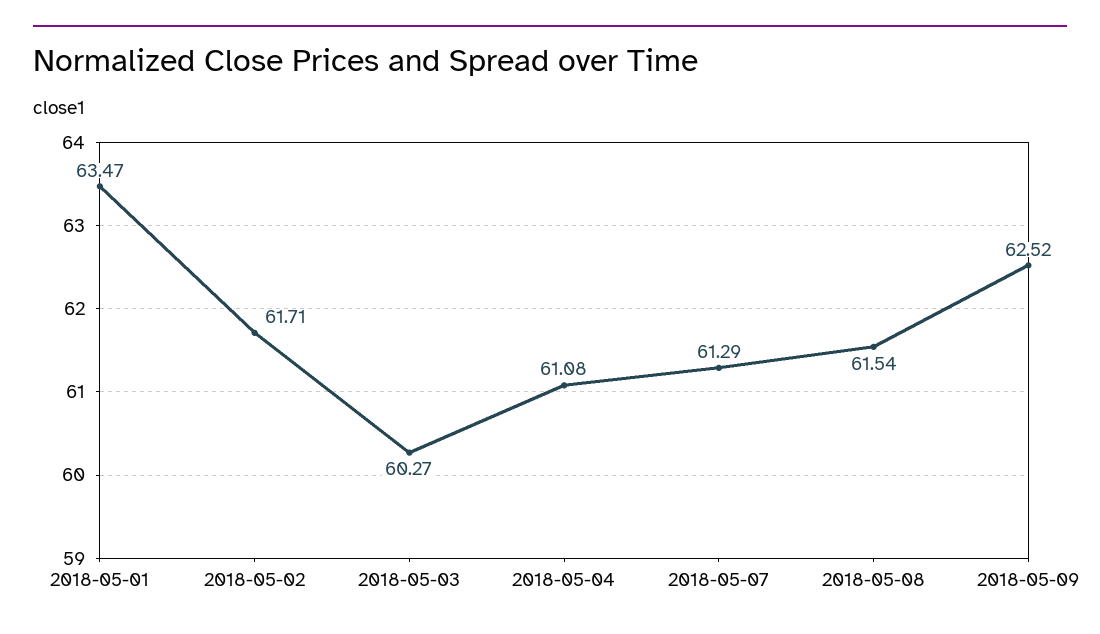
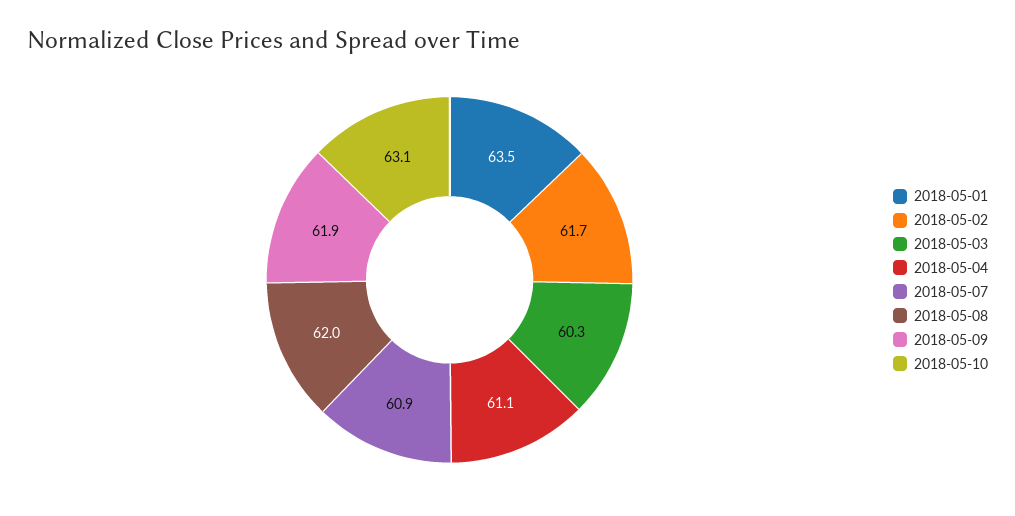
2018-05-07: 61.29 -> 60.9
2018-05-08: 61.54 -> 62
2018-05-09: 62.52 -> 61.9
2018-05-10: none -> 63.1

